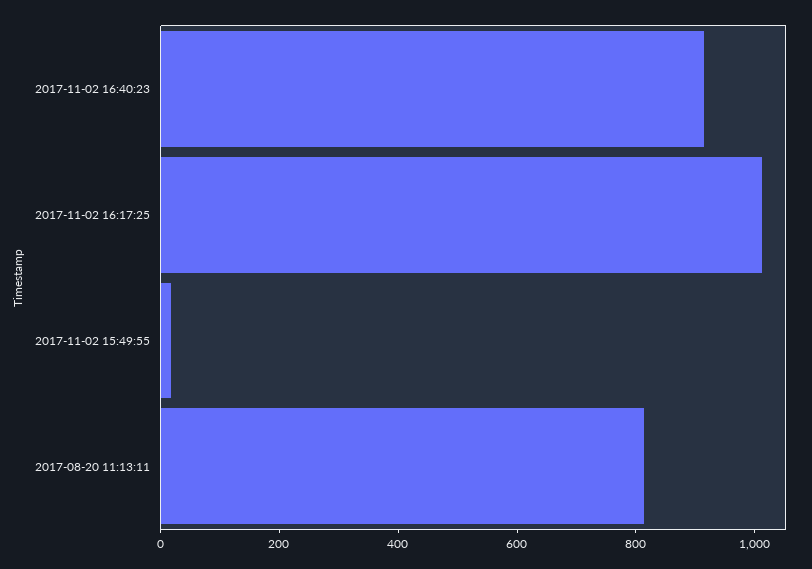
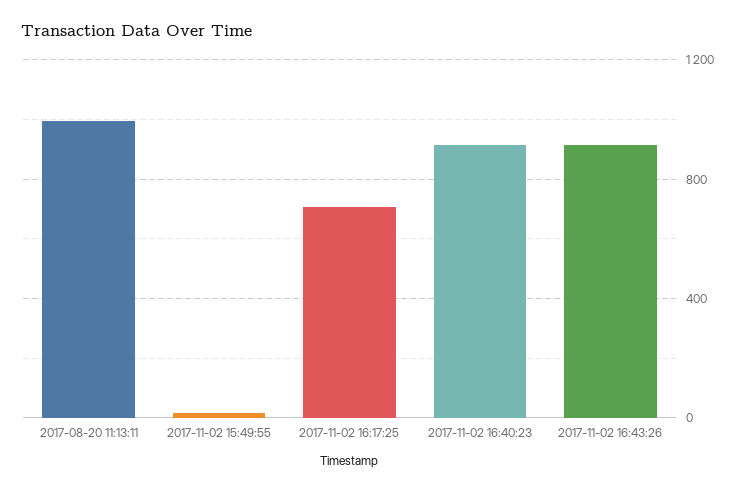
2017-11-02 16:17:25: 1000 -> 700
2017-08-20 11:13:11: 800 -> 1000
2017-11-02 16:43:26: none -> 900

